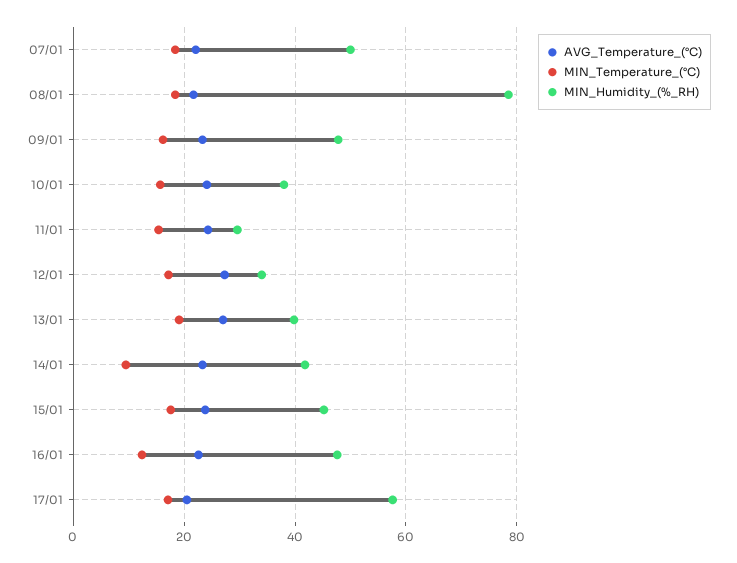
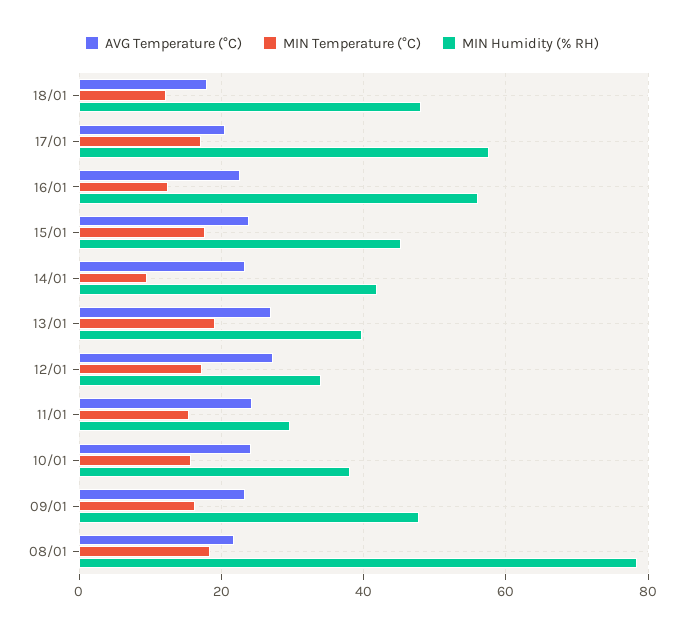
AVG_Temperature_(°C), 07/01: 22 -> none
MIN_Temperature_(°C), 07/01: 18 -> none
MIN_Humidity_(%_RH), 07/01: 50 -> none
MIN_Humidity_(%_RH), 16/01: 48 -> 56
AVG_Temperature_(°C), 18/01: none -> 18
MIN_Temperature_(°C), 18/01: none -> 12
MIN_Humidity_(%_RH), 18/01: none -> 48

